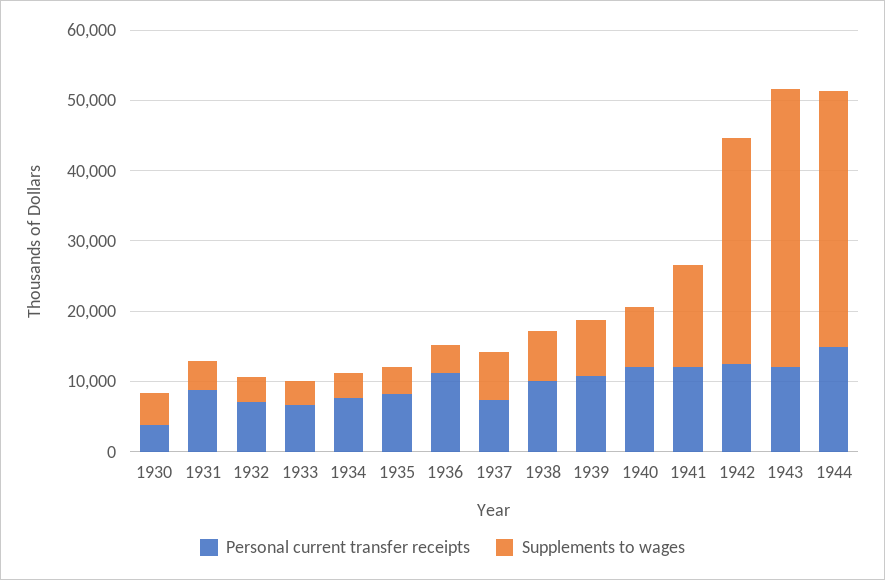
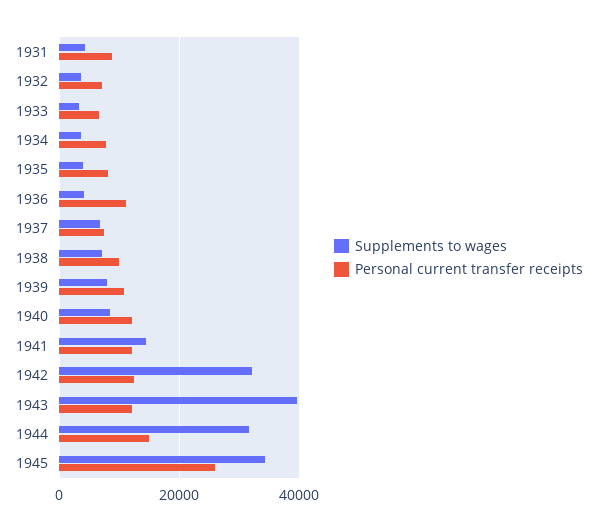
Personal current transfer receipts, 1930: 4000 -> none
Supplements to wages, 1930: 4000 -> none
Supplements to wages, 1944: 36000 -> 32000
Supplements to wages, 1945: none -> 34000
Personal current transfer receipts, 1945: none -> 26000

